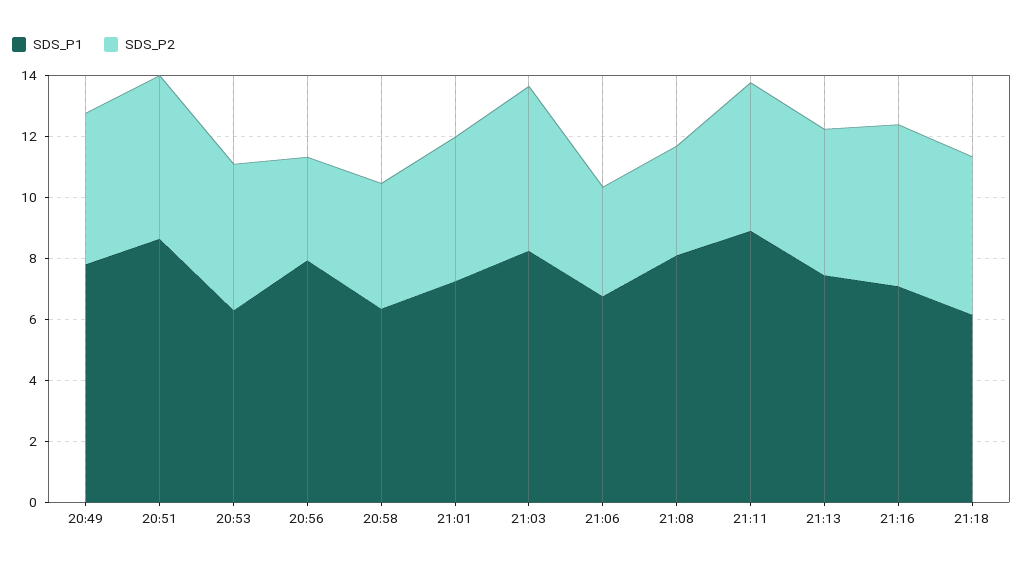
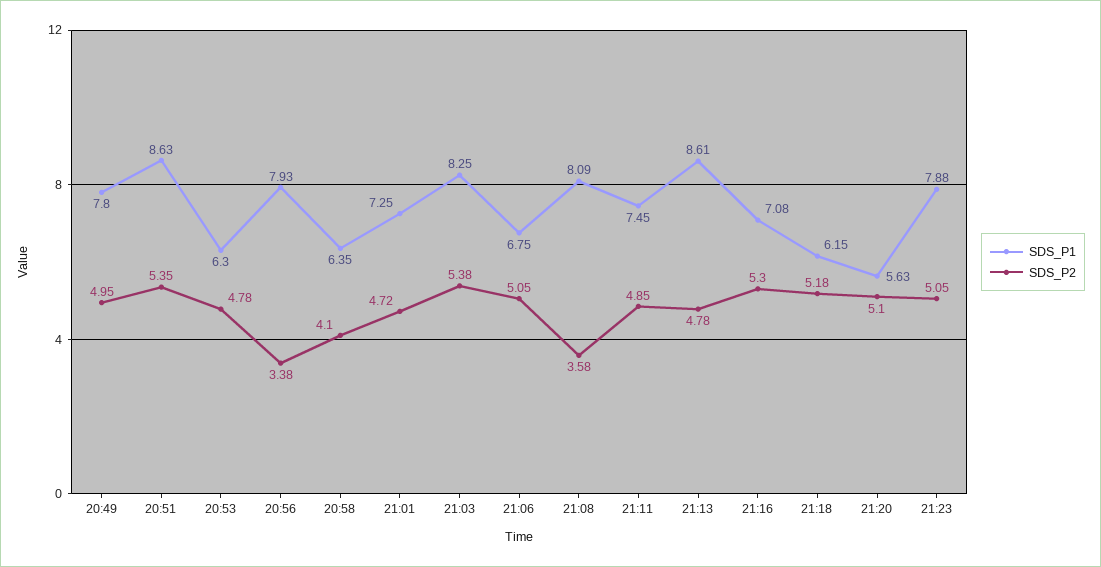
SDS_P2, 21:06: 3.5 -> 5.05
SDS_P1, 21:11: 9 -> 7.45
SDS_P1, 21:13: 7.5 -> 8.61
SDS_P1, 21:20: none -> 5.63
SDS_P2, 21:20: none -> 5.1
SDS_P1, 21:23: none -> 7.88
SDS_P2, 21:23: none -> 5.05

